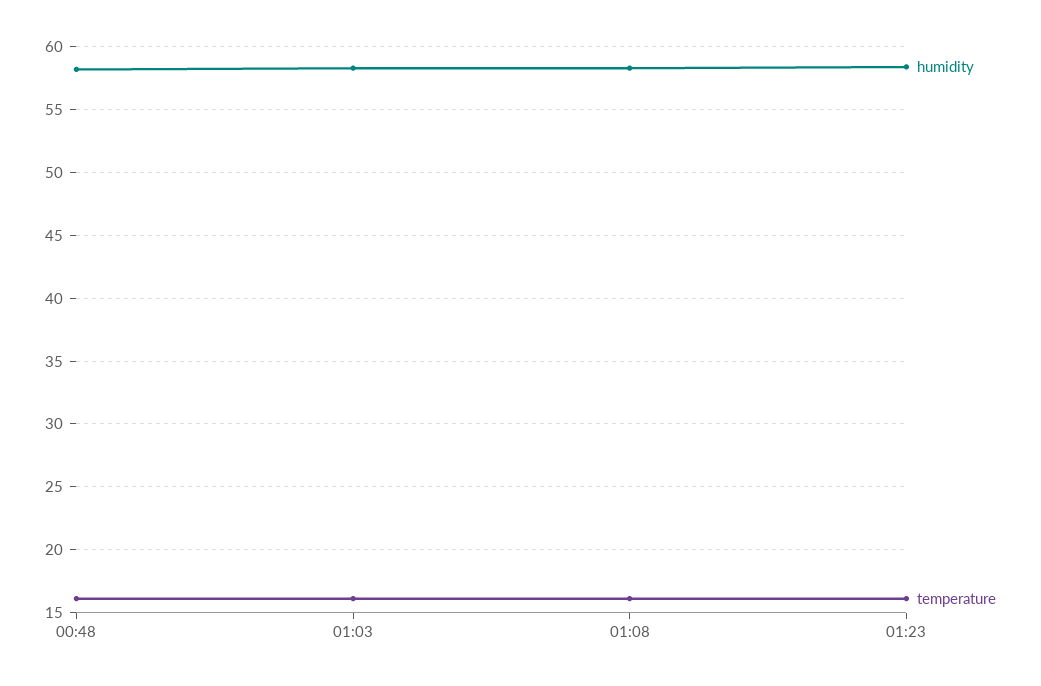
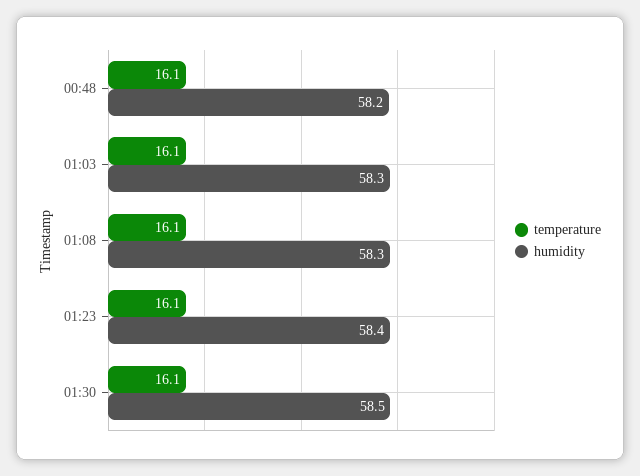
temperature, 01:30: none -> 16.1
humidity, 01:30: none -> 58.5

